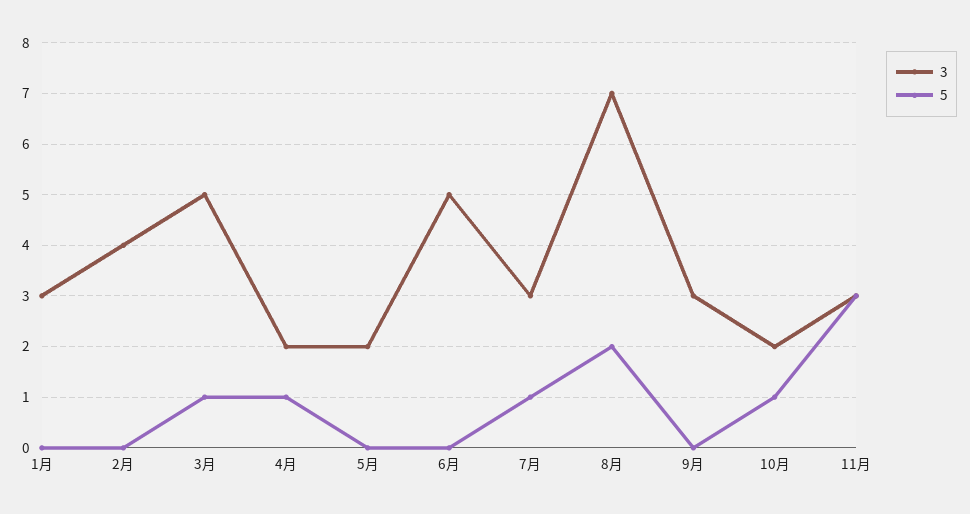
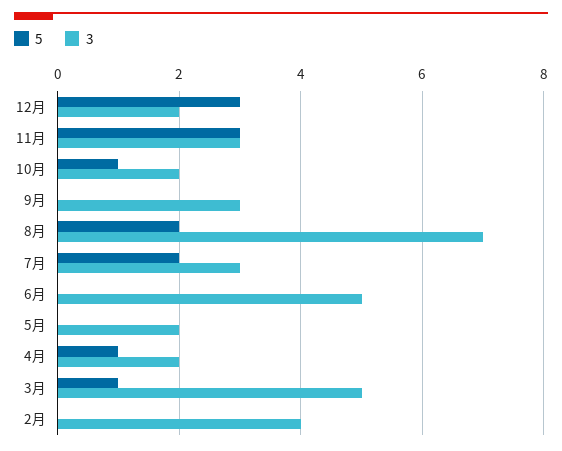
3, 1月: 3 -> none
5, 1月: 0 -> none
5, 7月: 1 -> 2
5, 12月: none -> 3
3, 12月: none -> 2

